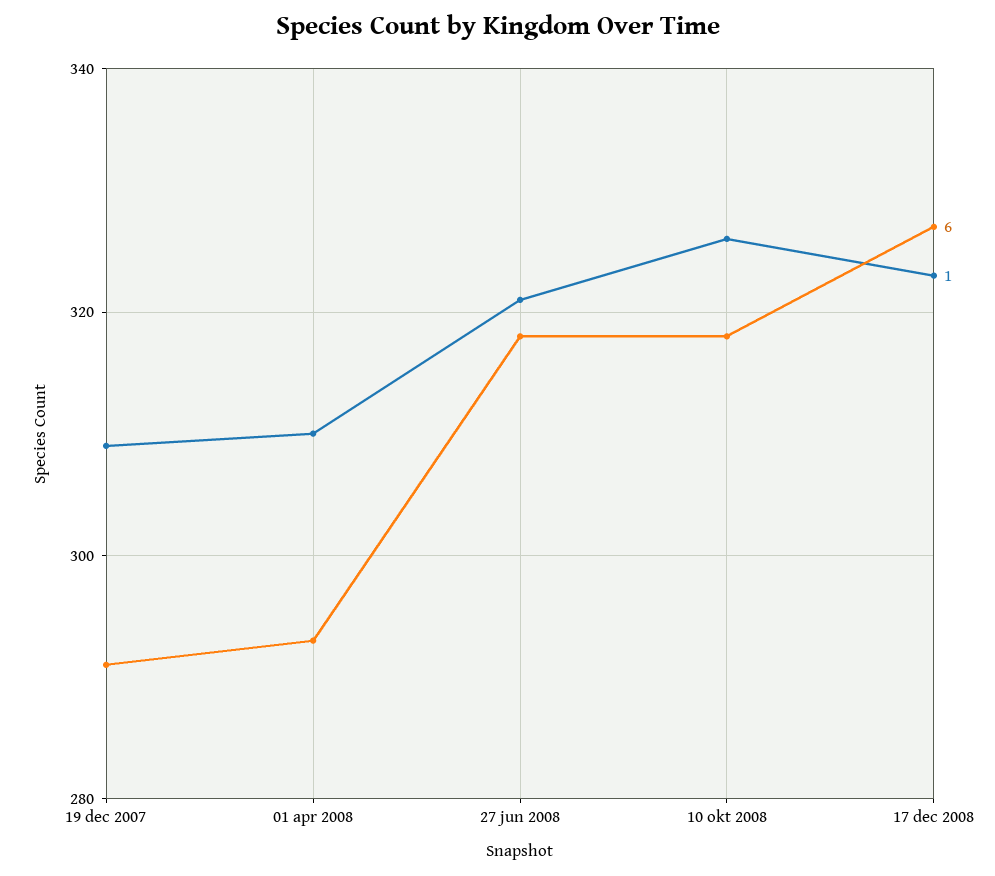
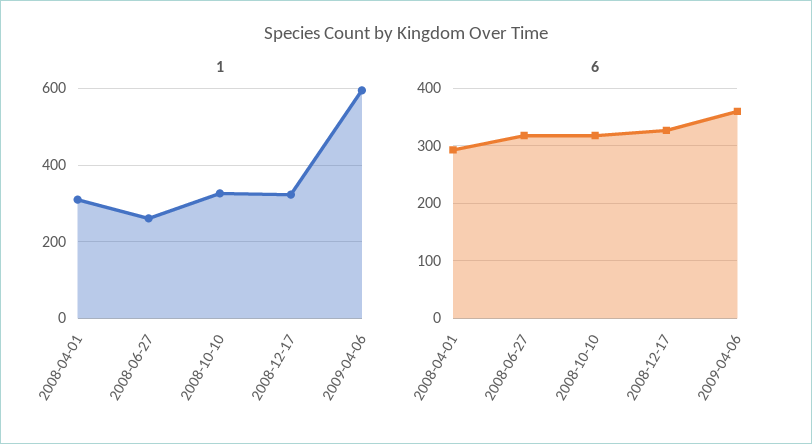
6, 19 dec 2007: 290 -> none
1, 19 dec 2007: 310 -> none
1, 27 jun 2008: 320 -> 260
1, 2009-04-06: none -> 600
6, 2009-04-06: none -> 360

